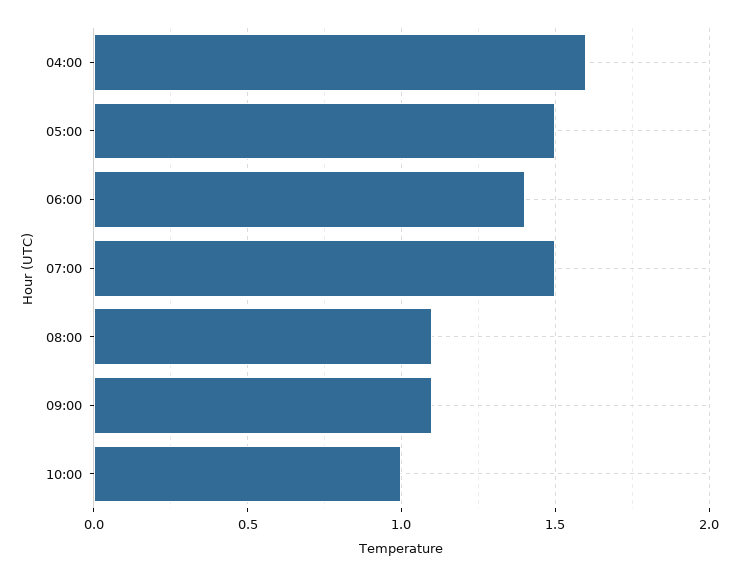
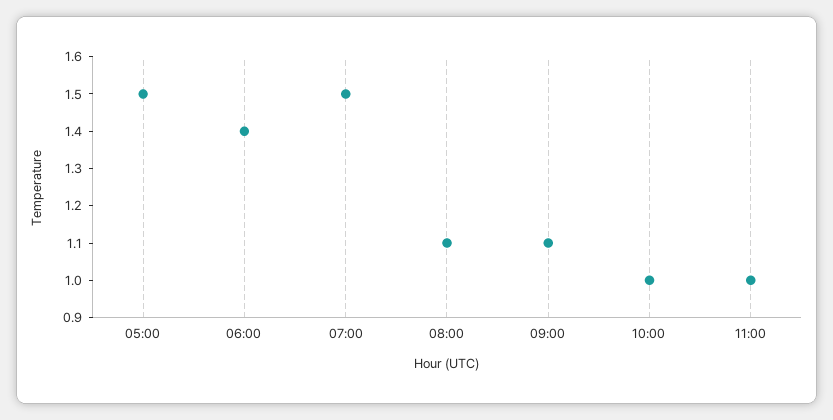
04:00: 1.6 -> none
11:00: none -> 1

